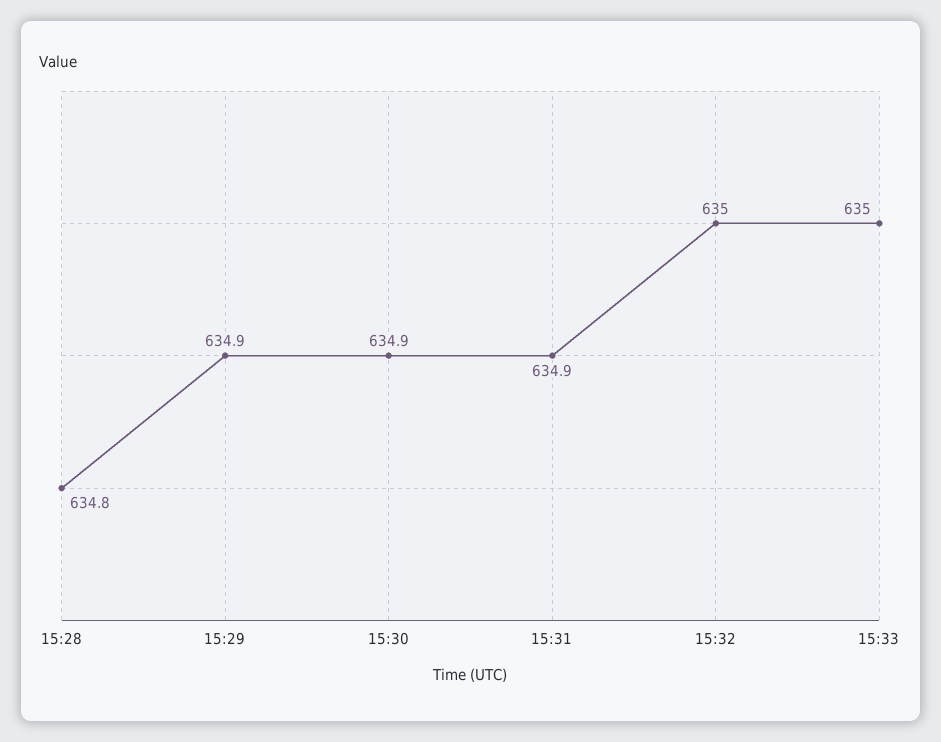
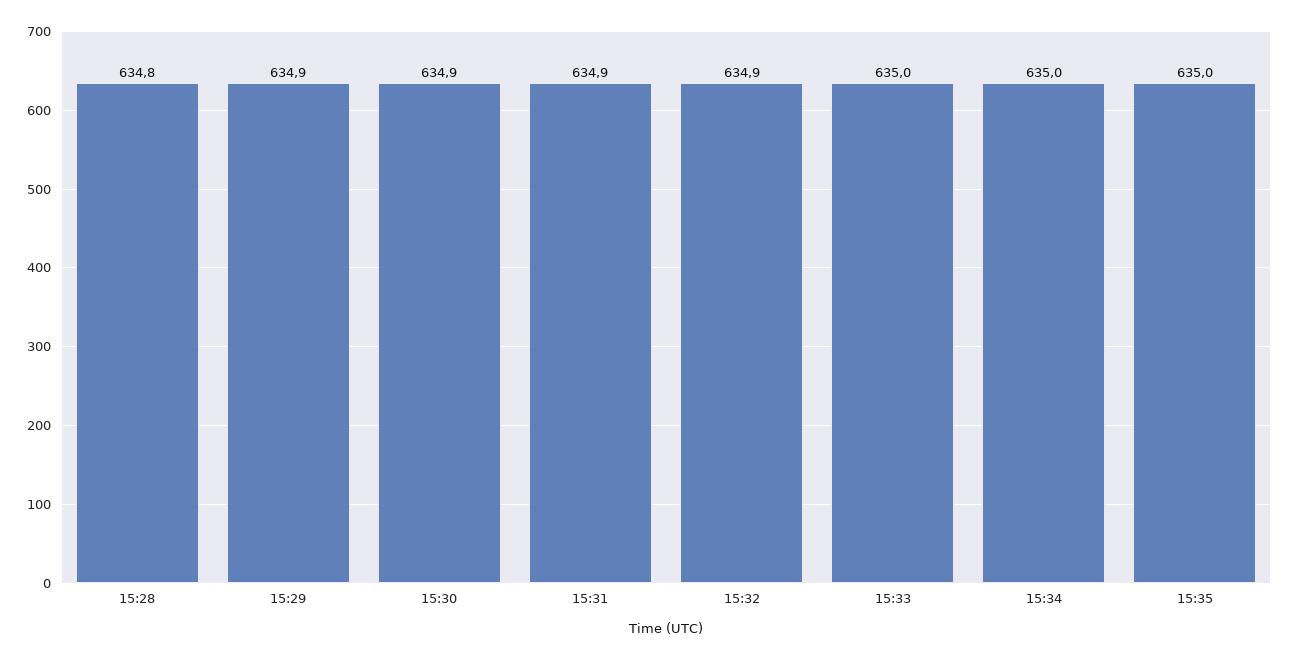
15:32: 635 -> 634.9
15:34: none -> 635
15:35: none -> 635

